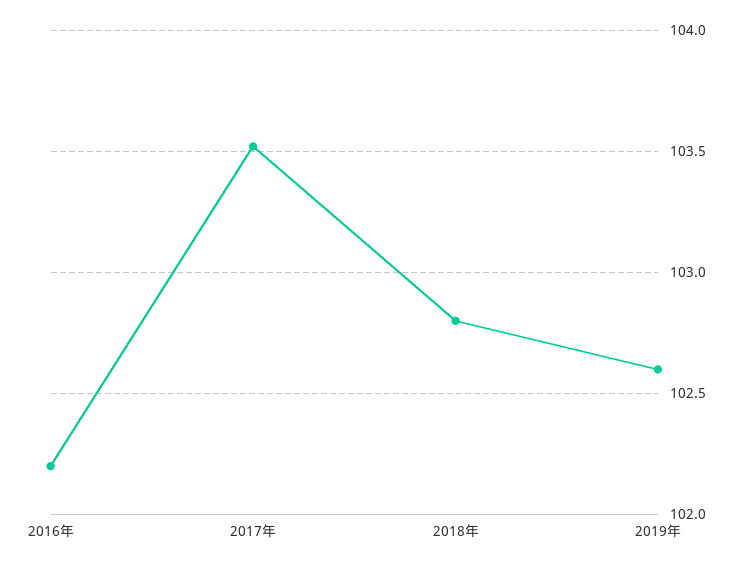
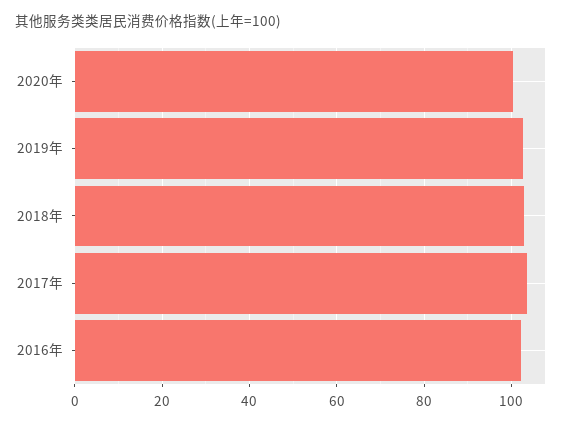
2020年: none -> 100

